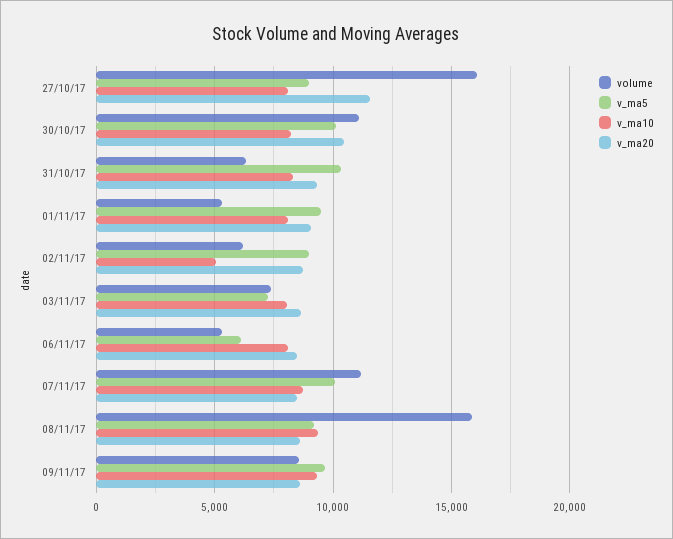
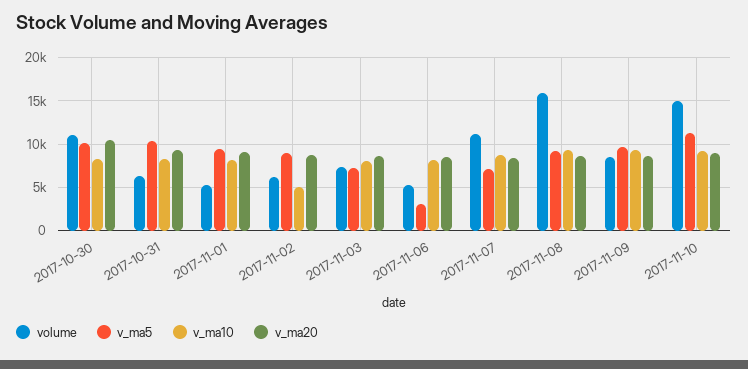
volume, 27/10/17: 16000 -> none
v_ma5, 27/10/17: 9000 -> none
v_ma10, 27/10/17: 8000 -> none
v_ma20, 27/10/17: 11500 -> none
v_ma5, 06/11/17: 6000 -> 3000
v_ma5, 07/11/17: 10000 -> 7000
volume, 2017-11-10: none -> 15000
v_ma5, 2017-11-10: none -> 11000
v_ma10, 2017-11-10: none -> 9000
v_ma20, 2017-11-10: none -> 9000

